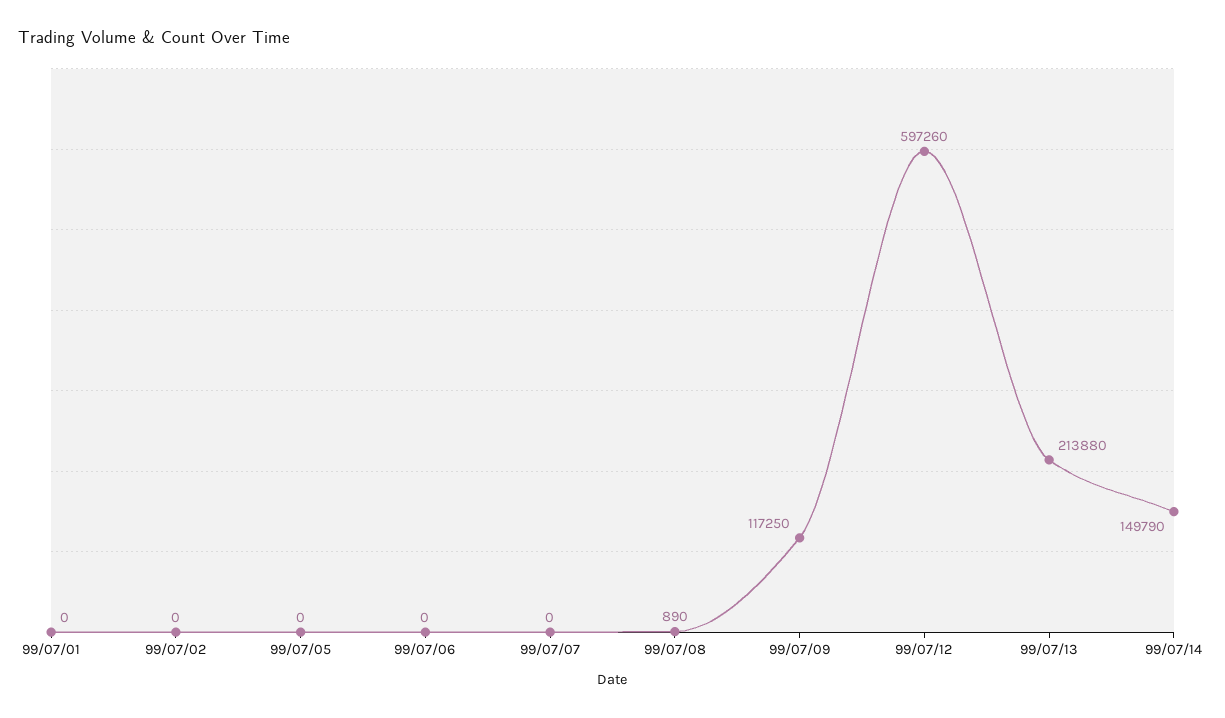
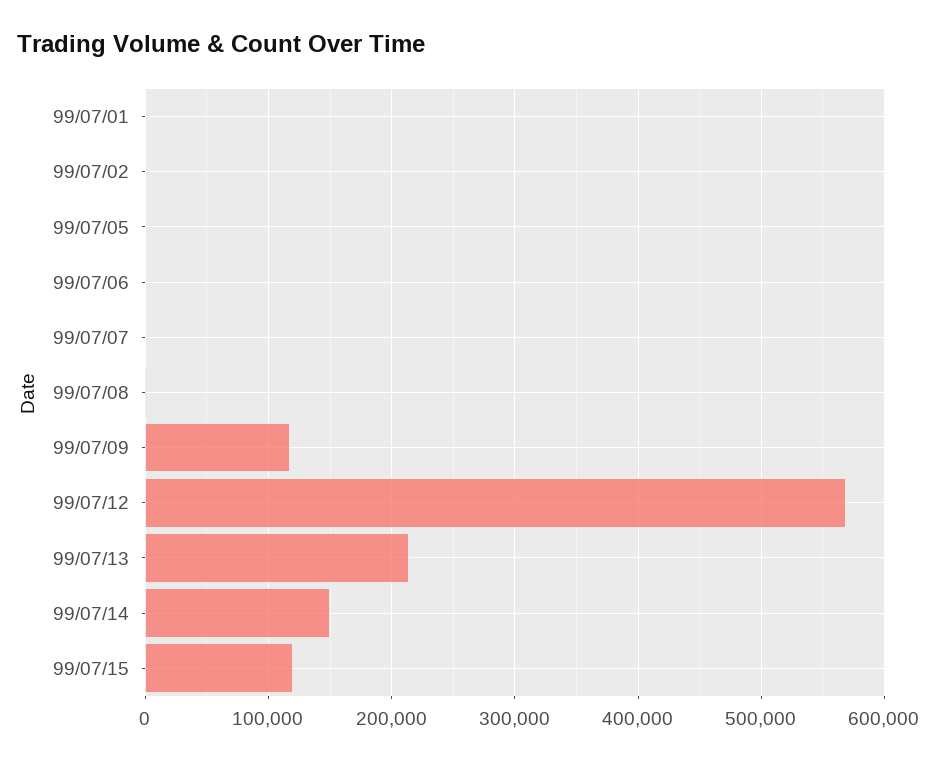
99/07/12: 597260 -> 570000
99/07/15: none -> 120000

